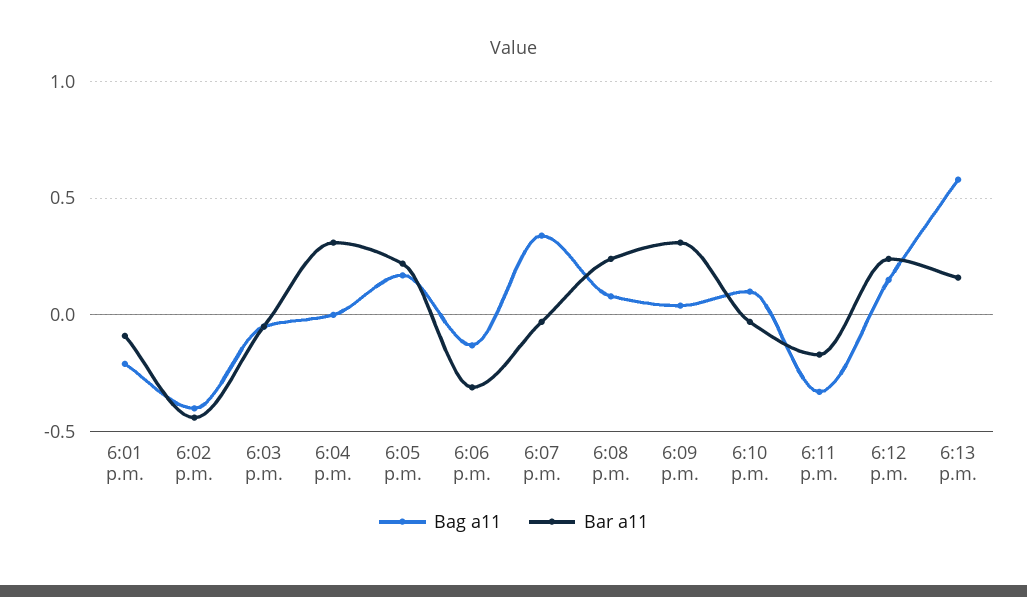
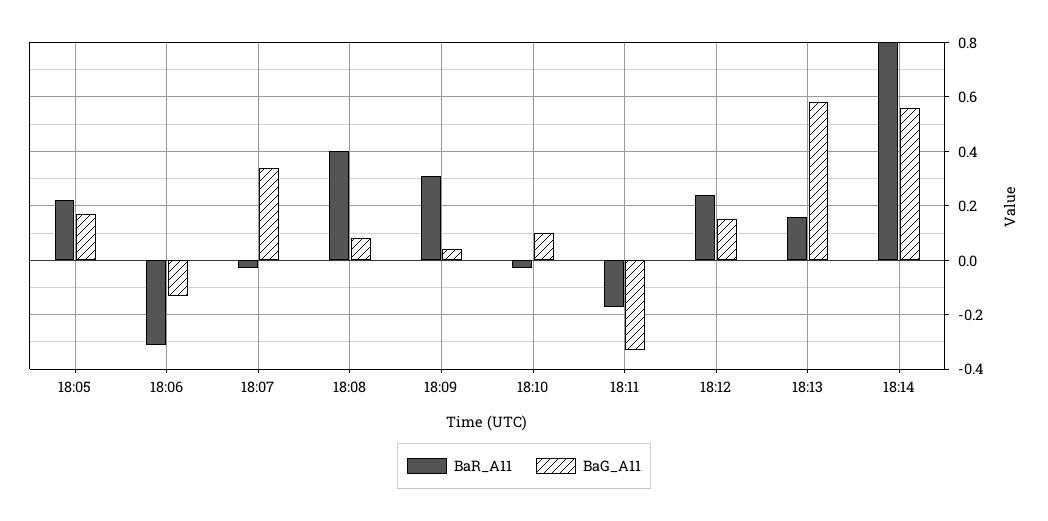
Bag a11, 6:01 p.m.: -0.2 -> none
Bar a11, 6:01 p.m.: -0.1 -> none
Bag a11, 6:02 p.m.: -0.4 -> none
Bar a11, 6:02 p.m.: -0.45 -> none
Bag a11, 6:03 p.m.: -0.05 -> none
Bar a11, 6:03 p.m.: -0.05 -> none
Bag a11, 6:04 p.m.: 0 -> none
Bar a11, 6:04 p.m.: 0.3 -> none
Bar a11, 6:08 p.m.: 0.25 -> 0.4
Bar a11, 18:14: none -> 0.8
Bag a11, 18:14: none -> 0.55

